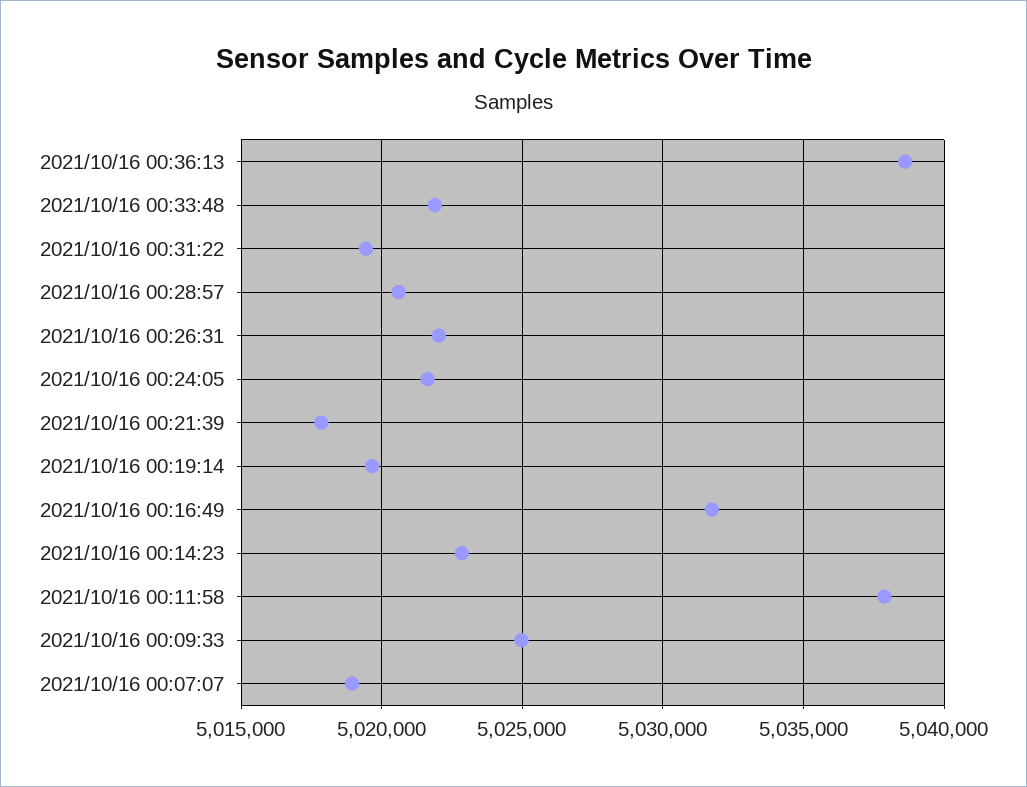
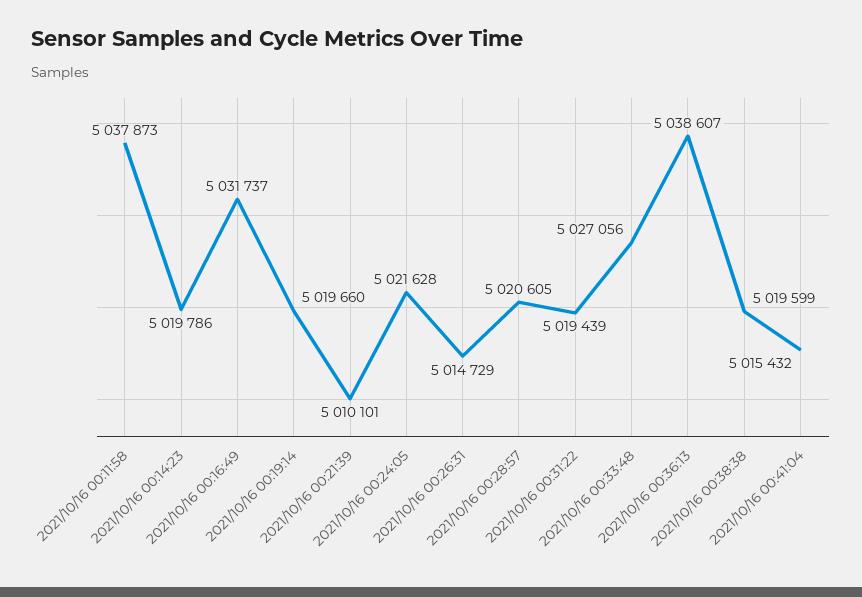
2021/10/16 00:33:48: 5022000 -> 5027056
2021/10/16 00:26:31: 5022000 -> 5014729
2021/10/16 00:21:39: 5018000 -> 5010101
2021/10/16 00:14:23: 5023000 -> 5019786
2021/10/16 00:09:33: 5025000 -> none
2021/10/16 00:07:07: 5019000 -> none
2021/10/16 00:38:38: none -> 5019599
2021/10/16 00:41:04: none -> 5015432

